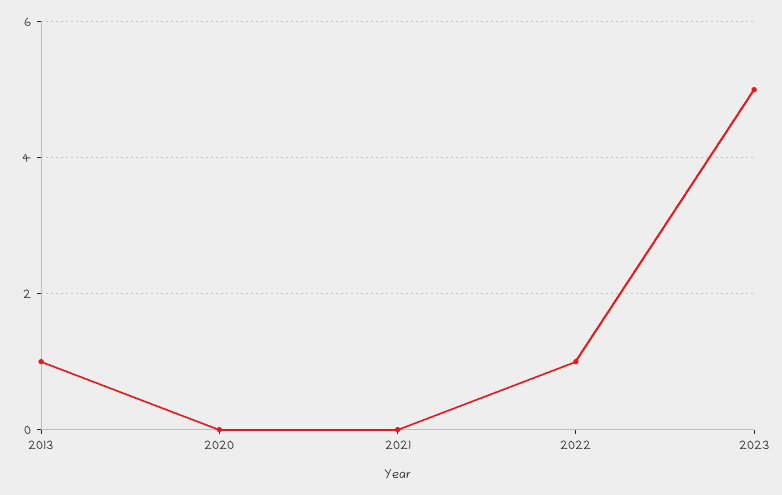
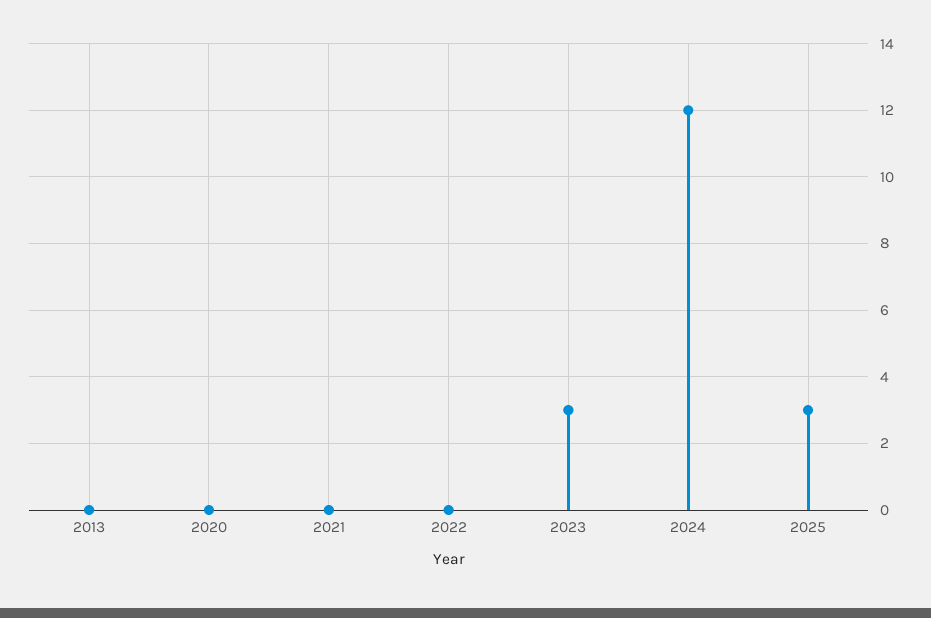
2013: 1 -> 0
2022: 1 -> 0
2023: 5 -> 3
2024: none -> 12
2025: none -> 3

